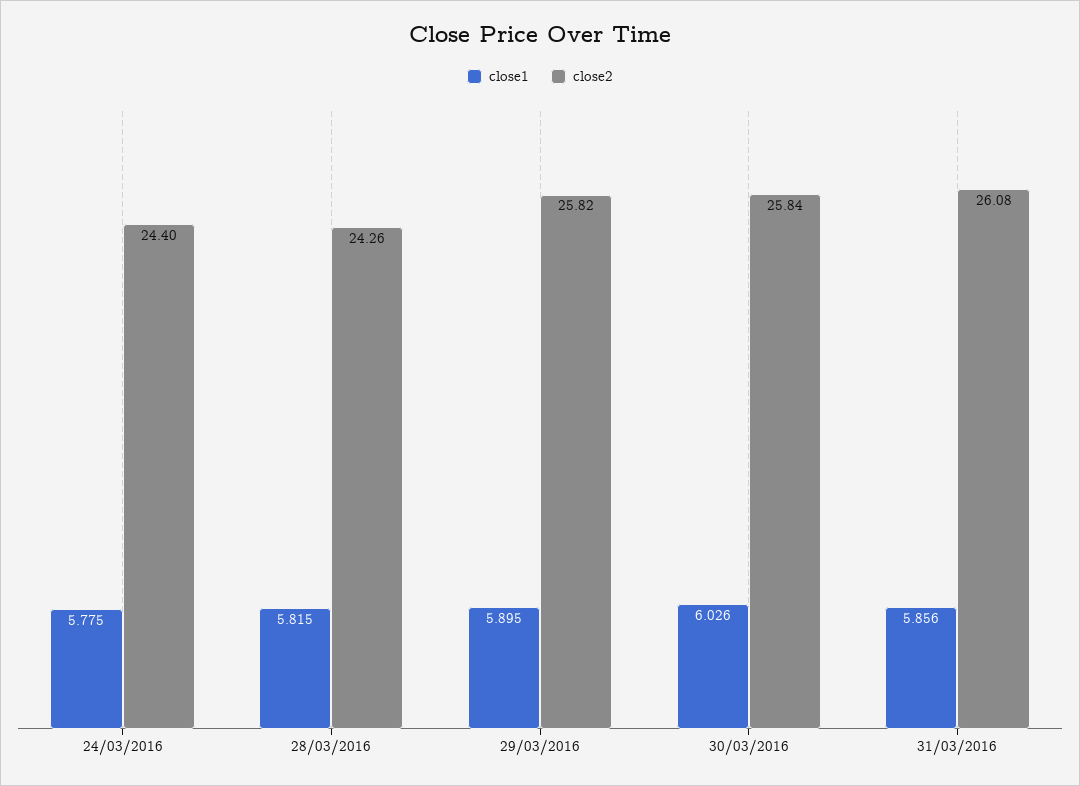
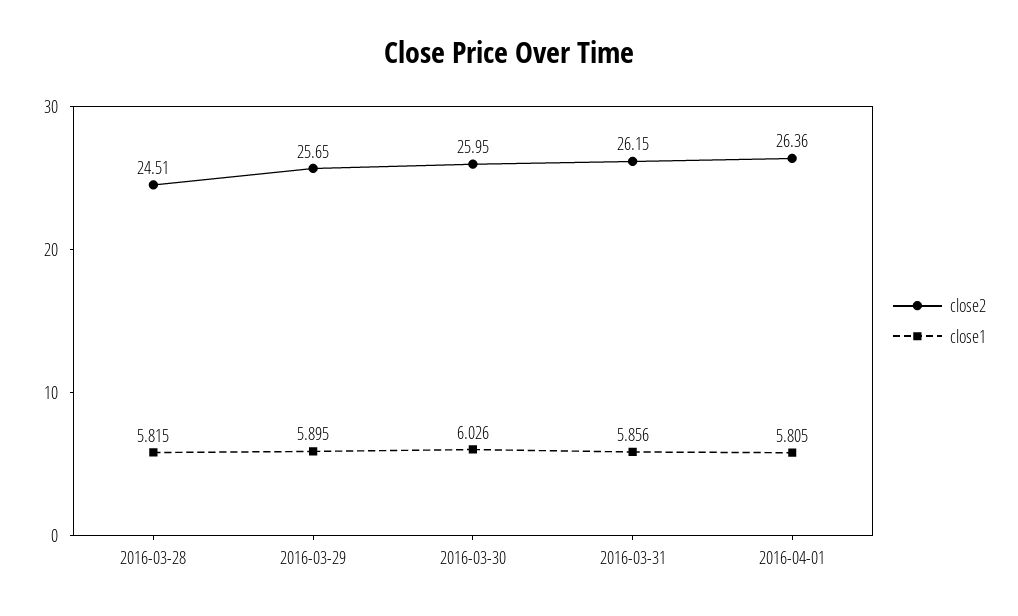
close1, 24/03/2016: 5.775 -> none
close2, 24/03/2016: 24.4 -> none
close2, 28/03/2016: 24.26 -> 24.51
close2, 29/03/2016: 25.82 -> 25.65
close2, 30/03/2016: 25.84 -> 25.95
close2, 31/03/2016: 26.08 -> 26.15
close2, 2016-04-01: none -> 26.36
close1, 2016-04-01: none -> 5.805

